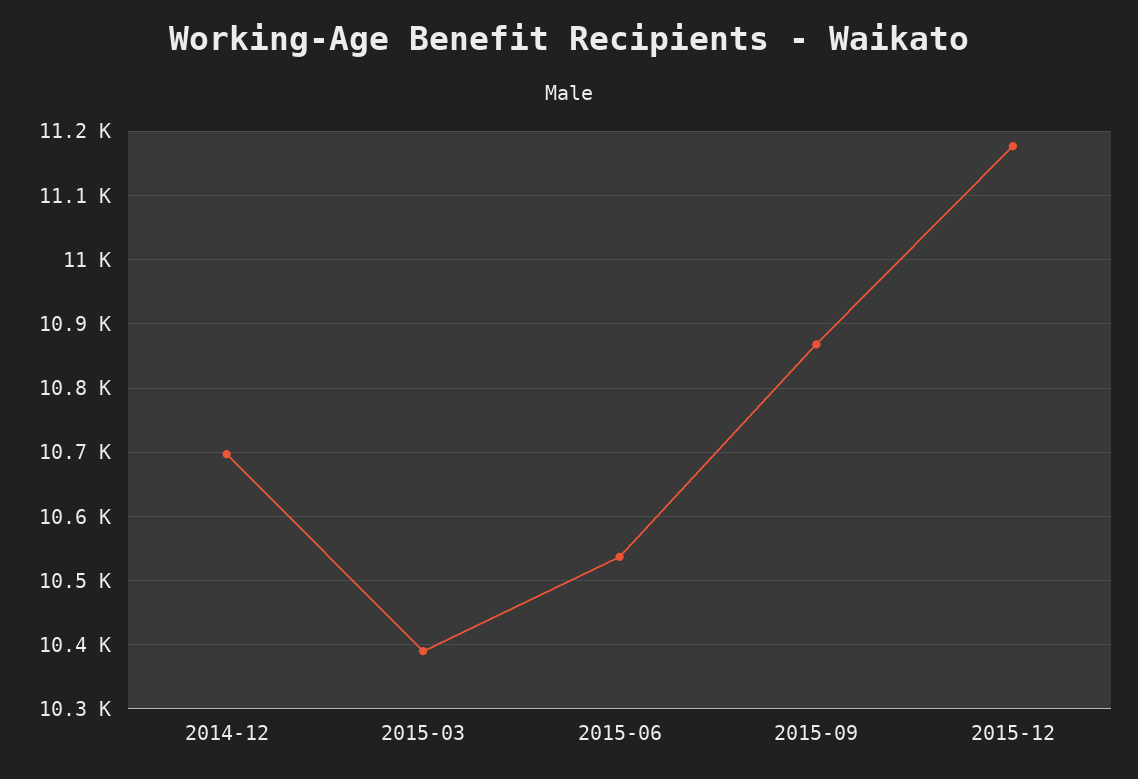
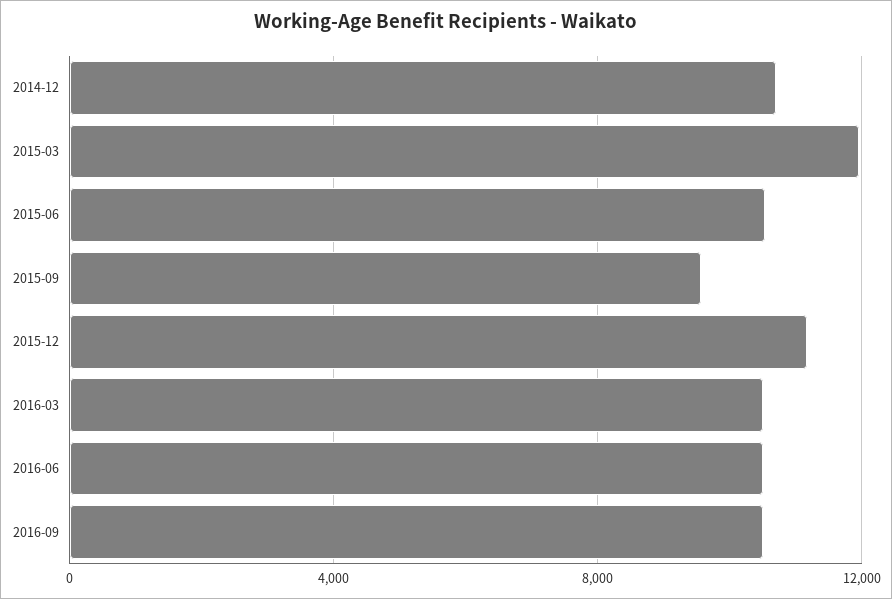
2015-03: 10390 -> 12000
2015-09: 10870 -> 9500
2016-03: none -> 10500
2016-06: none -> 10500
2016-09: none -> 10500

